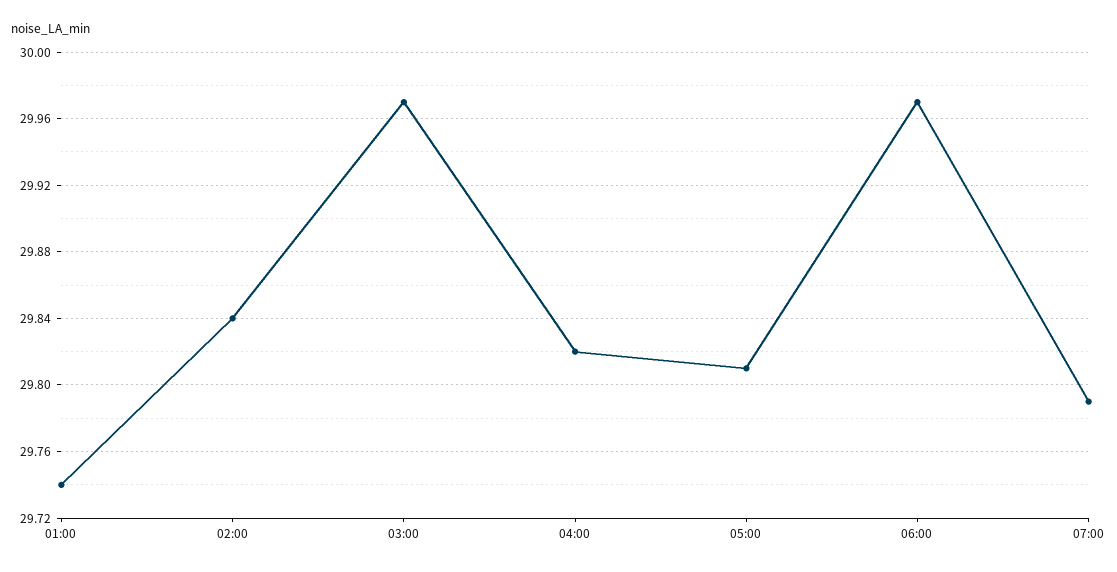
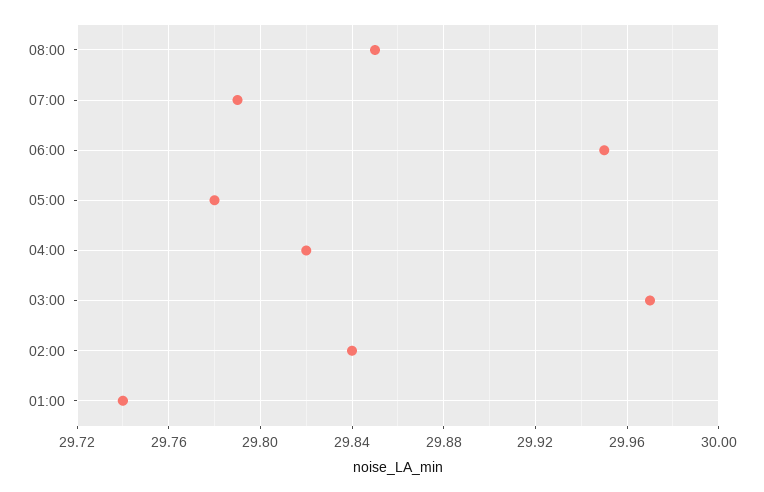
05:00: 29.81 -> 29.78
06:00: 29.97 -> 29.95
08:00: none -> 29.85

